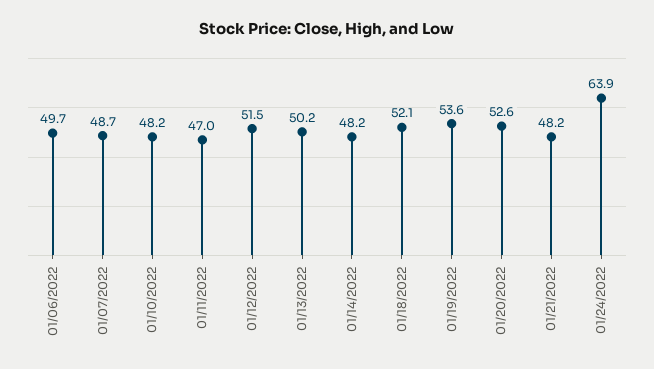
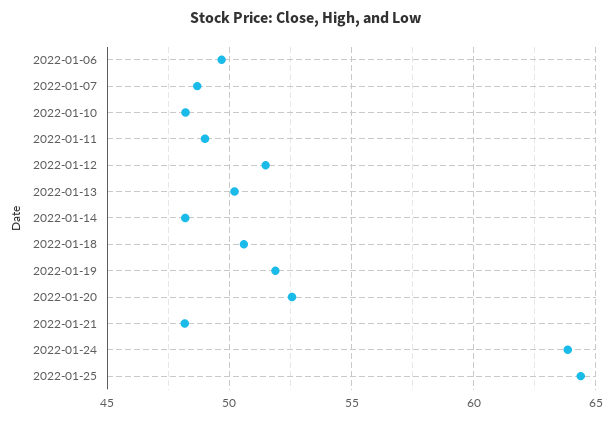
01/11/2022: 47 -> 49
01/18/2022: 52.1 -> 50.5
01/19/2022: 53.6 -> 52
2022-01-25: none -> 64.5

